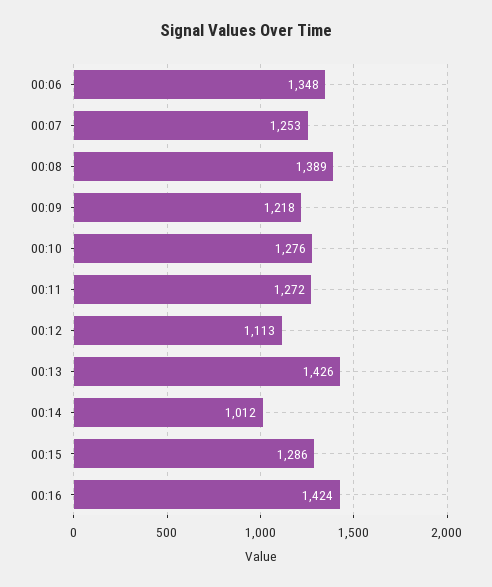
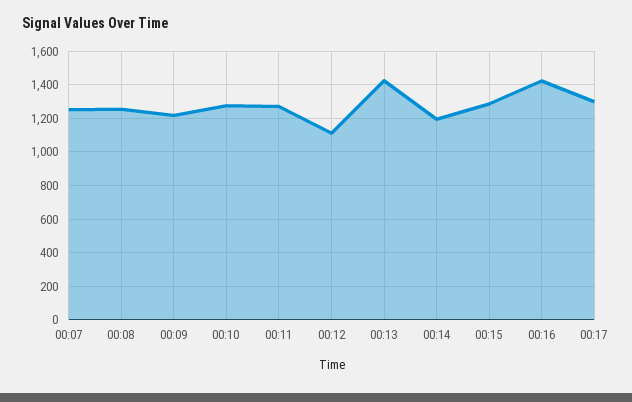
00:06: 1348 -> none
00:08: 1389 -> 1250
00:14: 1012 -> 1200
00:17: none -> 1300

